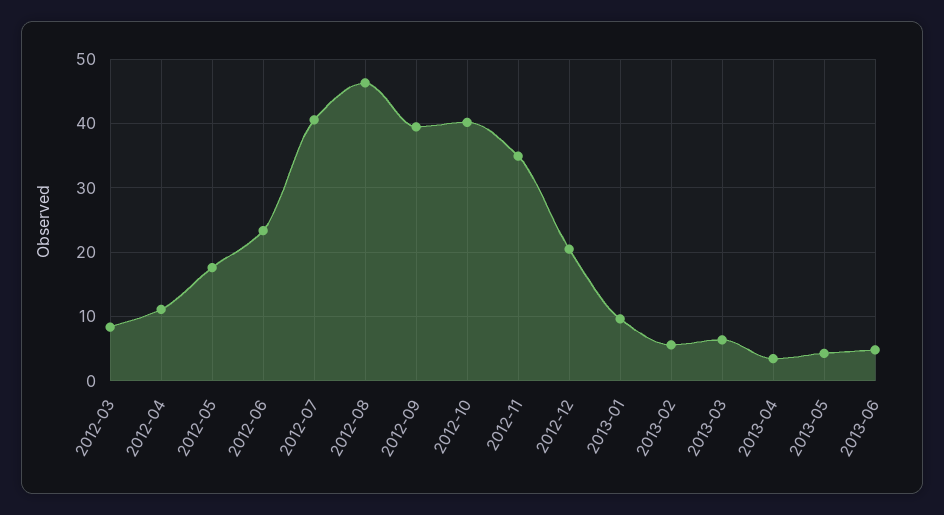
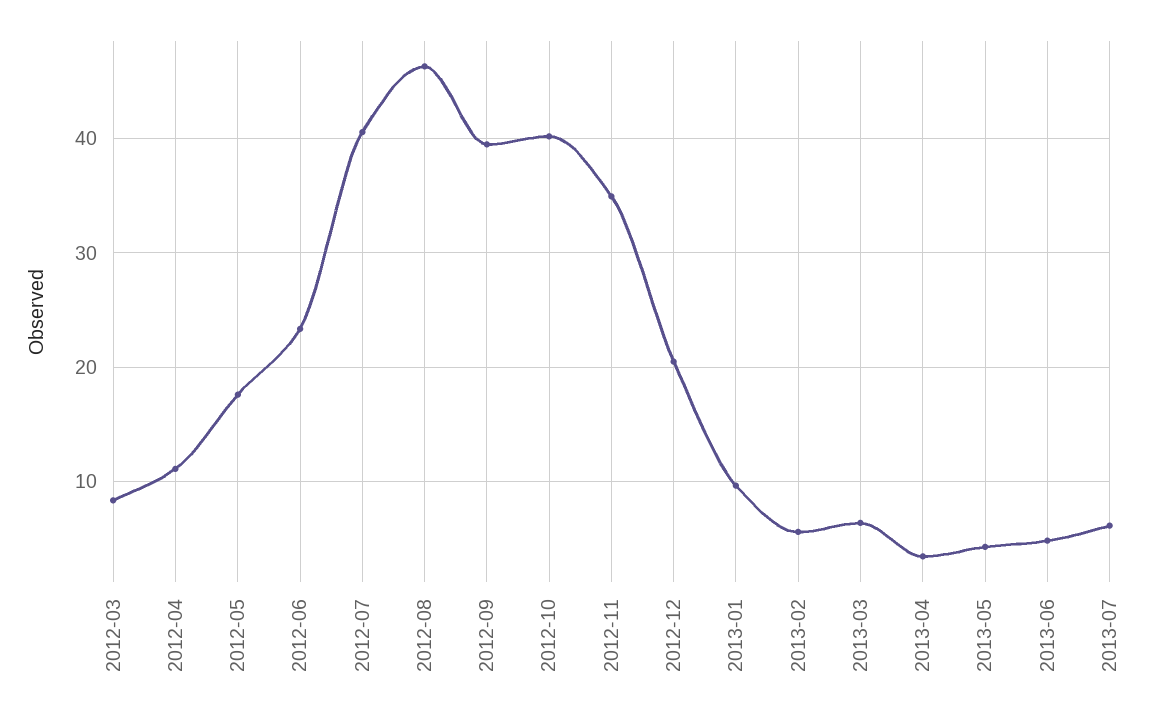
2013-07: none -> 6

